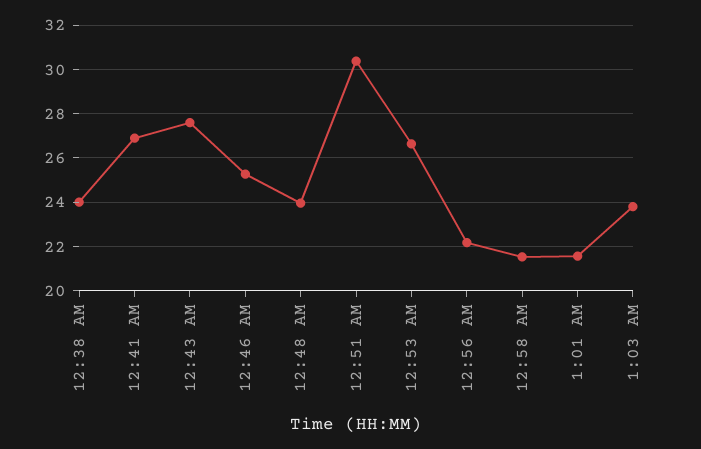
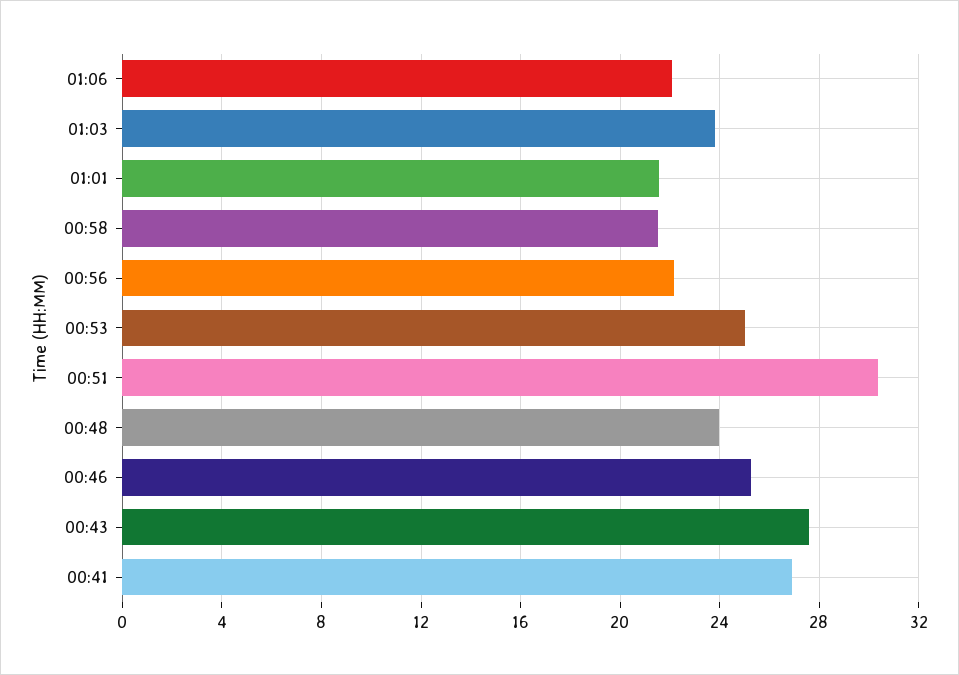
12:38 AM: 24 -> none
12:53 AM: 26.5 -> 25
01:06: none -> 22

